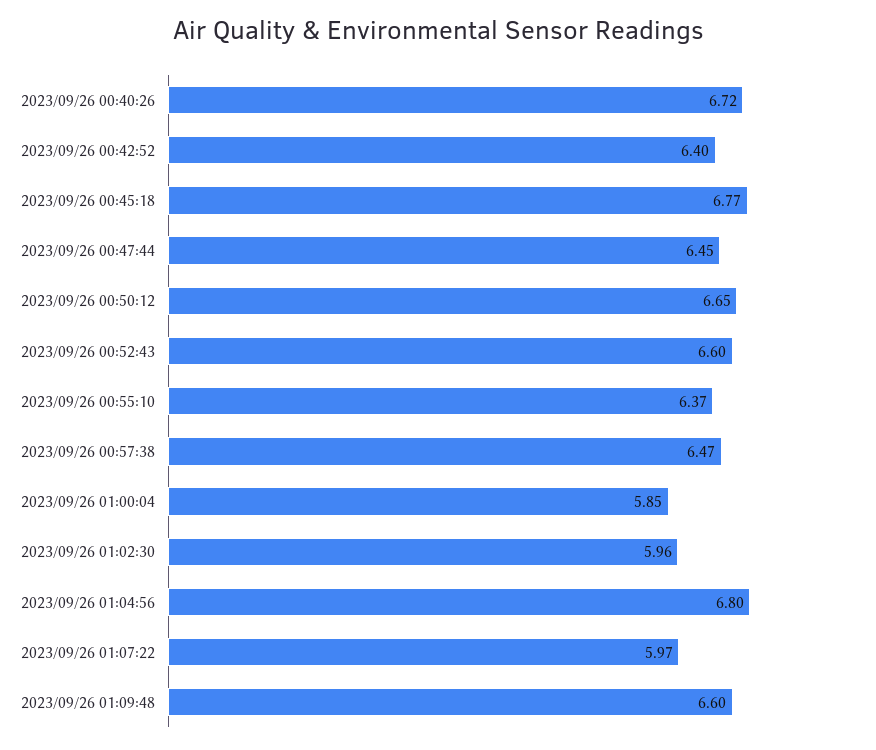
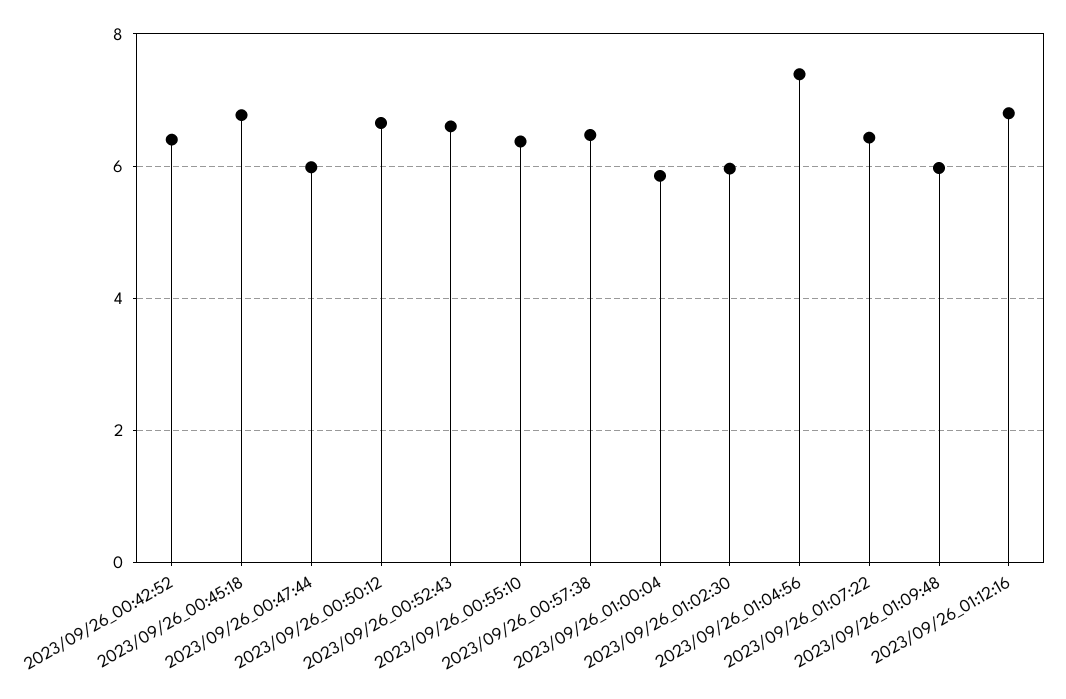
2023/09/26 00:40:26: 6.72 -> none
2023/09/26 00:47:44: 6.45 -> 6
2023/09/26 01:04:56: 6.8 -> 7.4
2023/09/26 01:07:22: 5.97 -> 6.4
2023/09/26 01:09:48: 6.6 -> 6
2023/09/26_01:12:16: none -> 6.8

